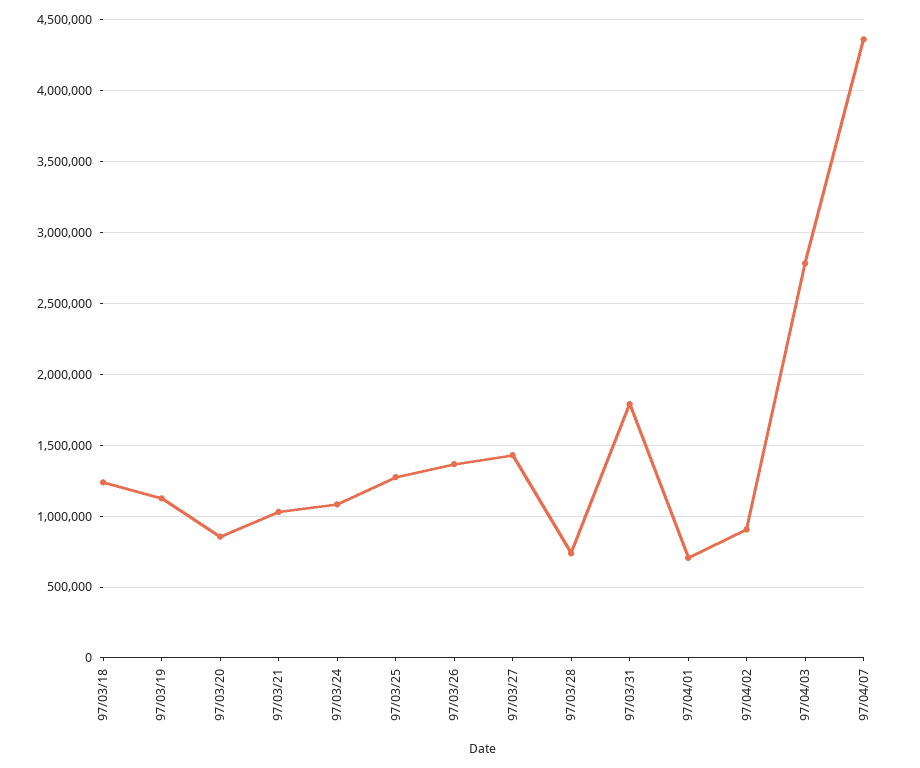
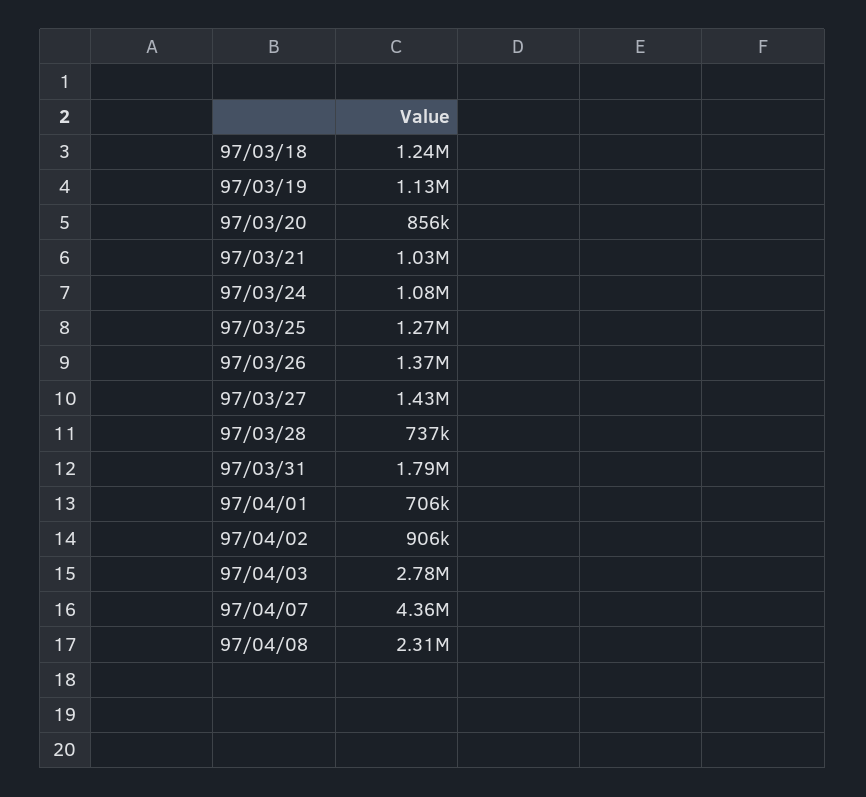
97/04/08: none -> 2310000

